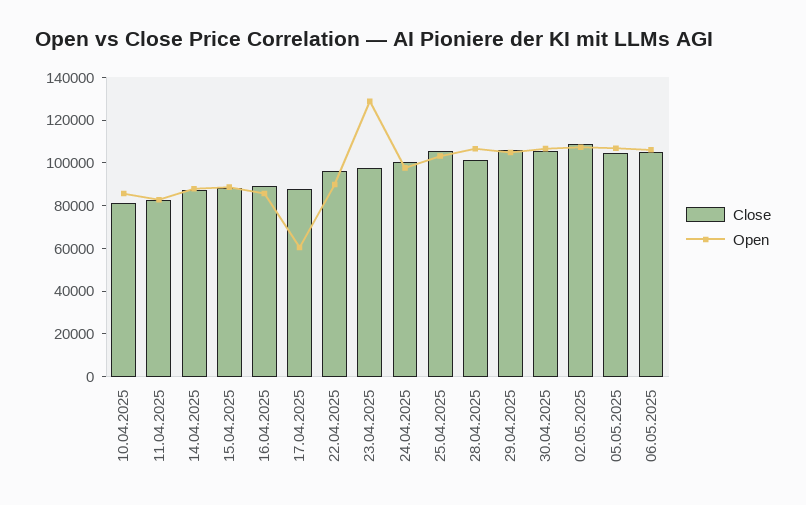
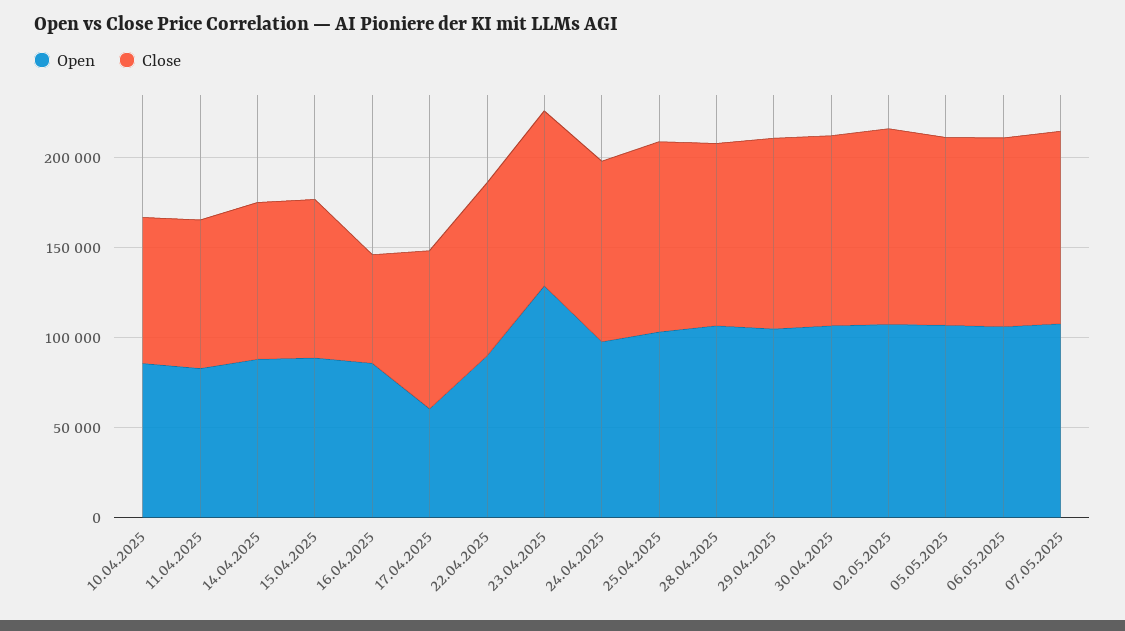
Close, 16.04.2025: 90000 -> 60000
Open, 07.05.2025: none -> 110000
Close, 07.05.2025: none -> 110000

